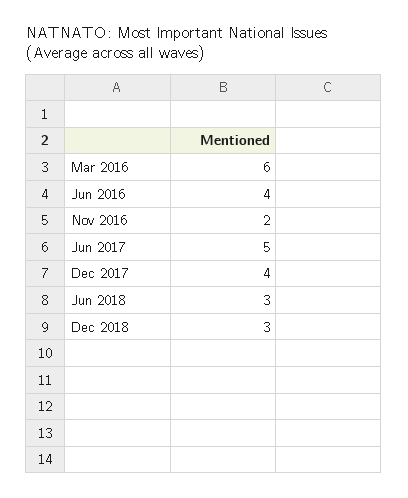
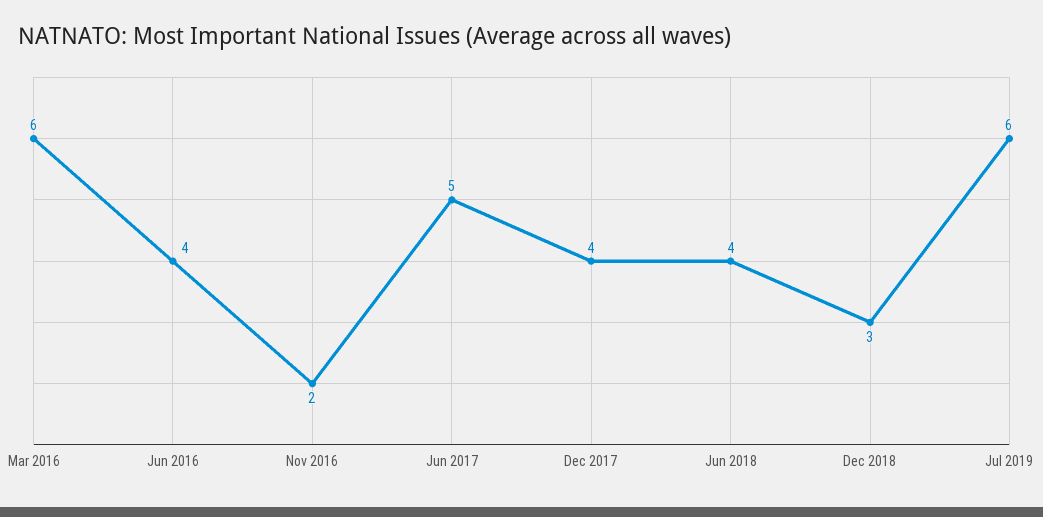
Jun 2018: 3 -> 4
Jul 2019: none -> 6

